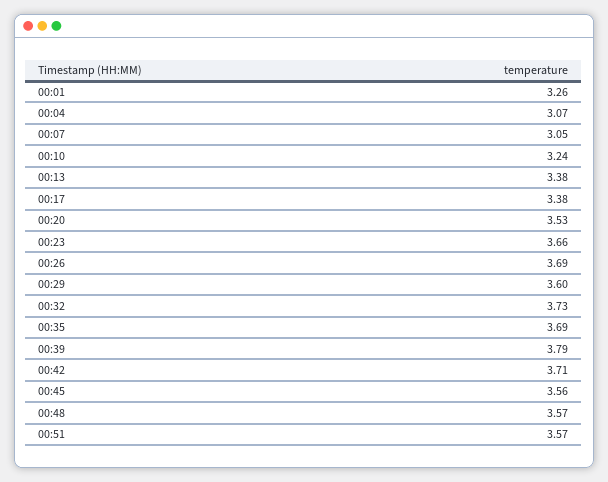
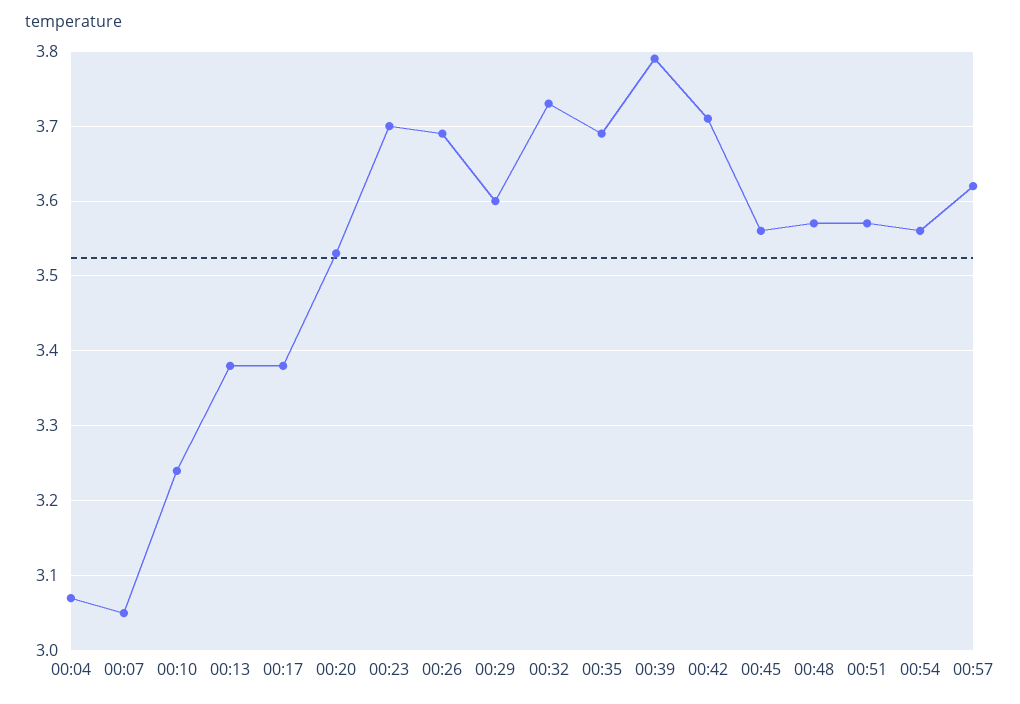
00:01: 3.26 -> none
00:23: 3.66 -> 3.7
00:54: none -> 3.56
00:57: none -> 3.62

